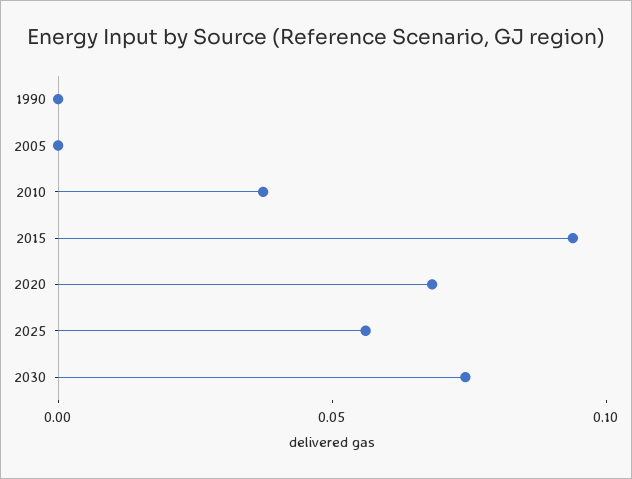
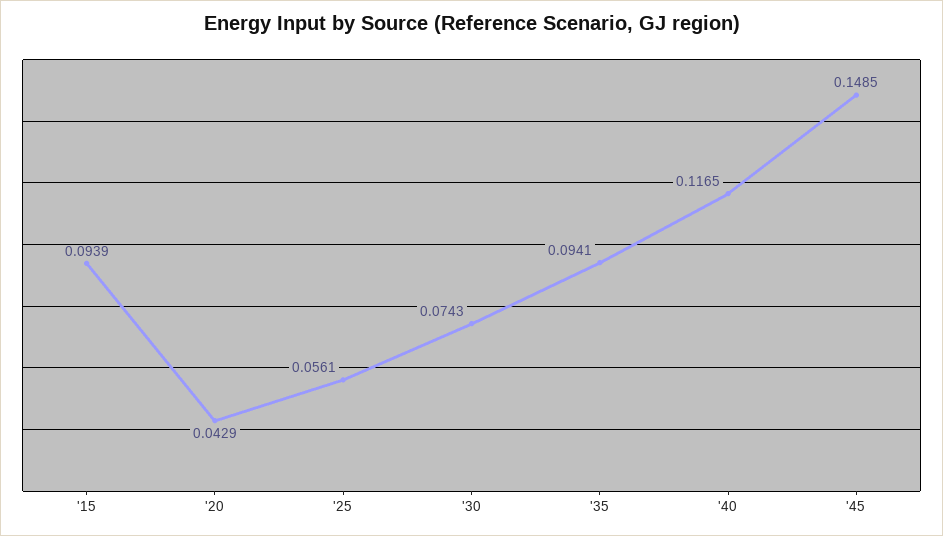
1990: 0 -> none
2005: 0 -> none
2010: 0.04 -> none
2020: 0.07 -> 0.0429
'35: none -> 0.0941
'40: none -> 0.1165
'45: none -> 0.1485

